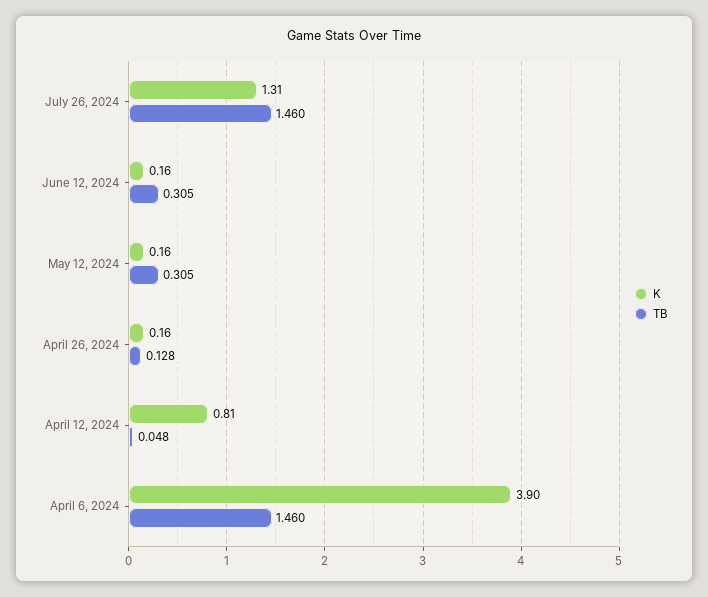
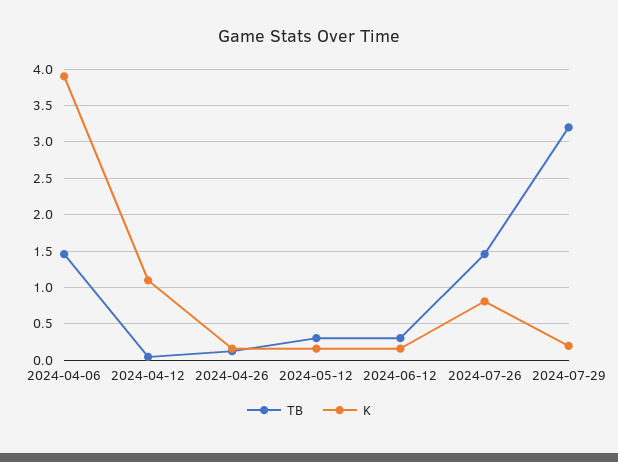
K, July 26, 2024: 1.31 -> 0.8
K, April 12, 2024: 0.81 -> 1.1
TB, 2024-07-29: none -> 3.2
K, 2024-07-29: none -> 0.2

